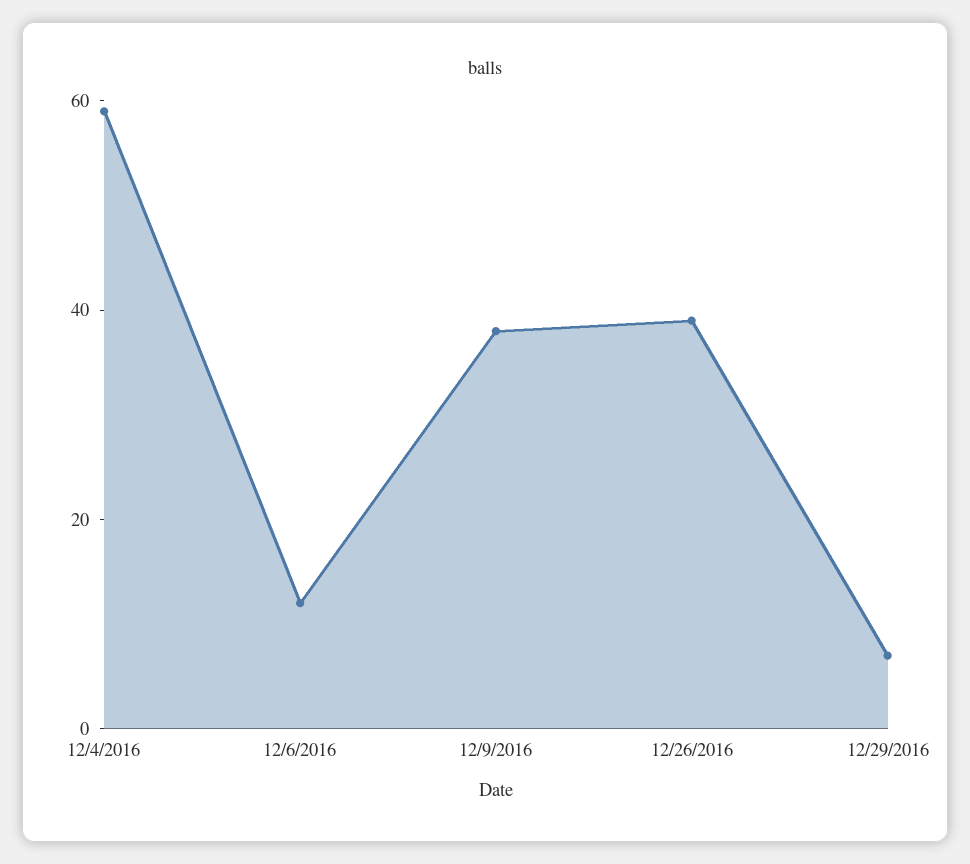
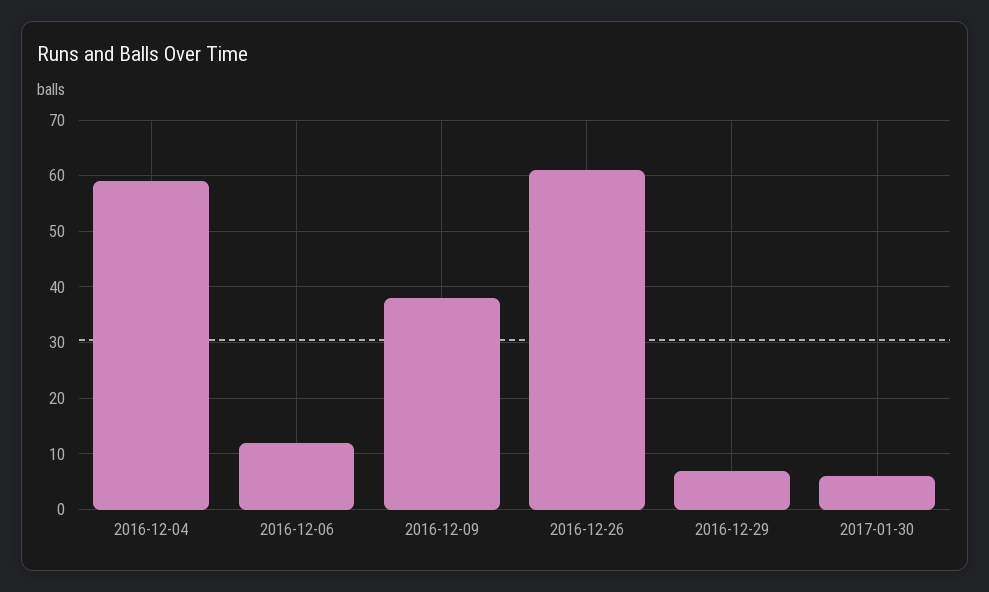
12/26/2016: 40 -> 60
2017-01-30: none -> 5

